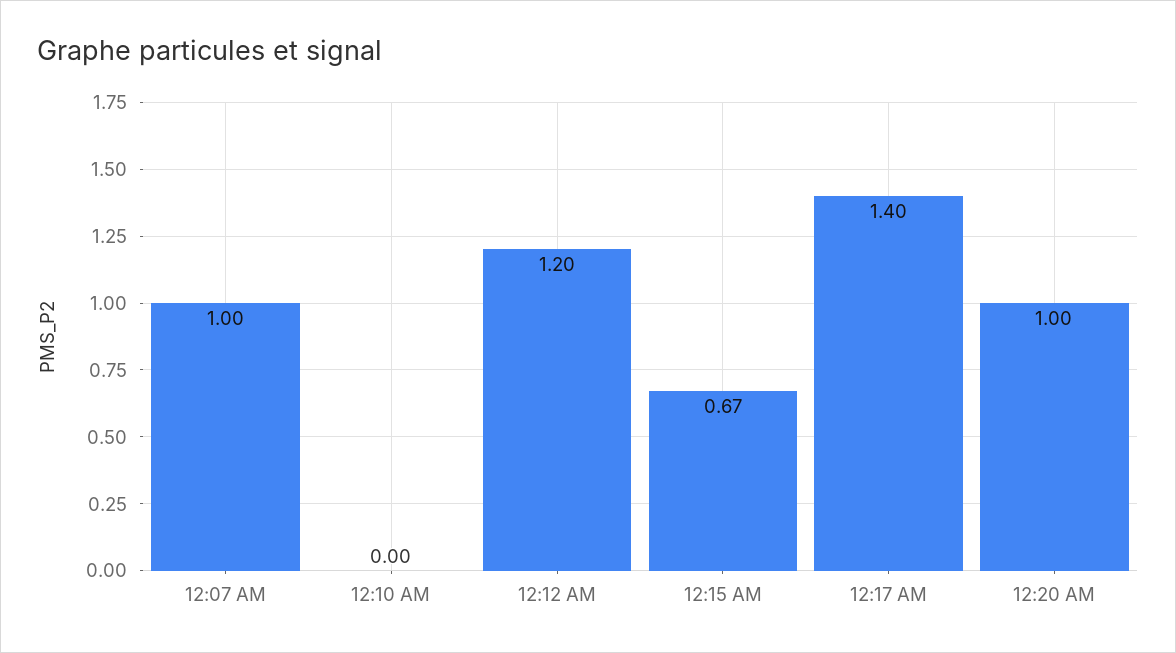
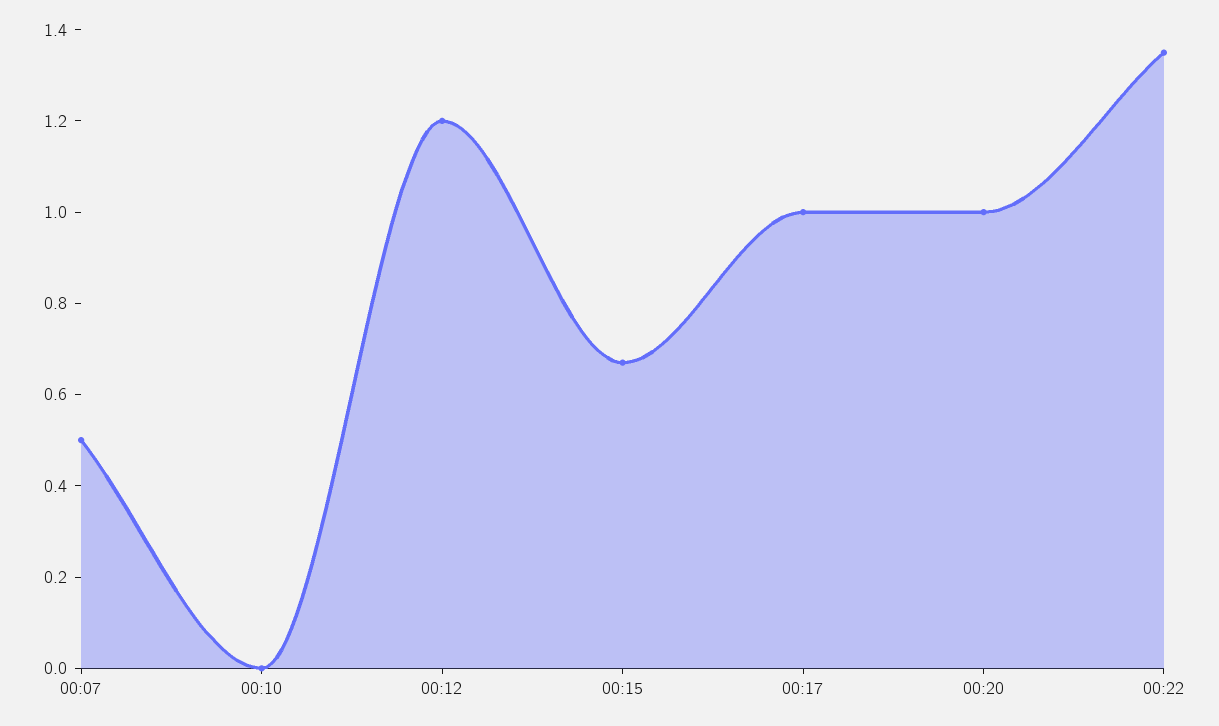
12:07 AM: 1 -> 0.5
12:17 AM: 1.4 -> 1
00:22: none -> 1.35

